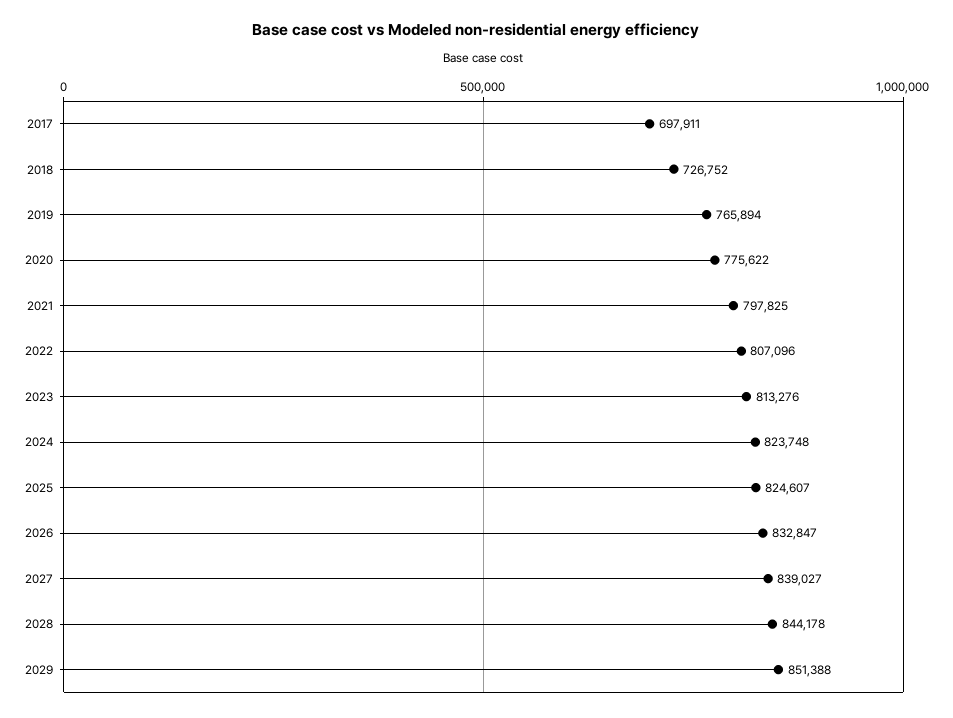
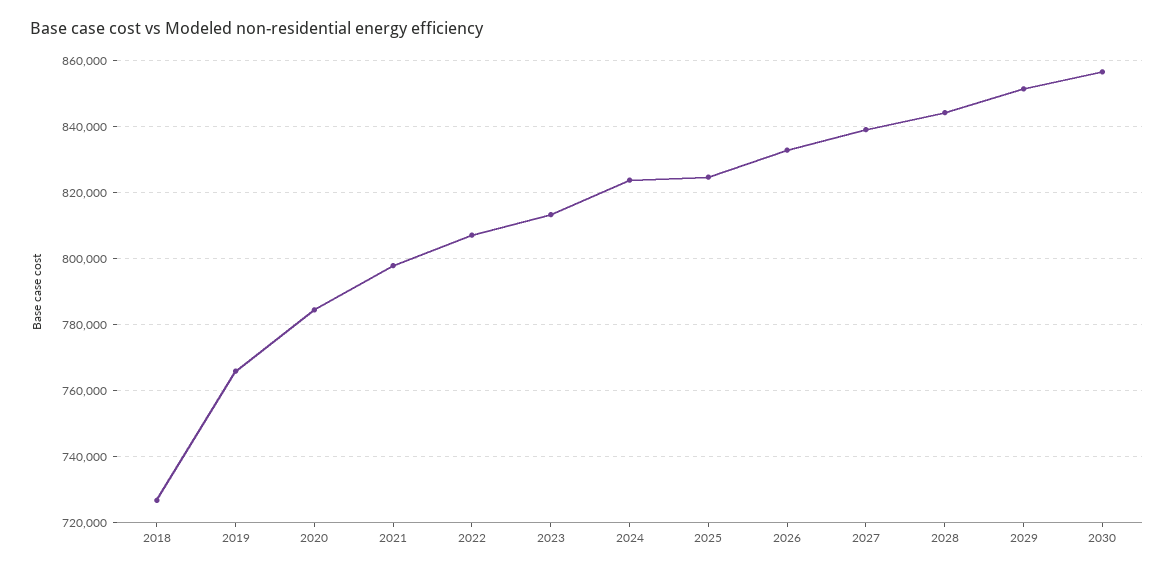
2017: 697911 -> none
2020: 775622 -> 784000
2030: none -> 856000

